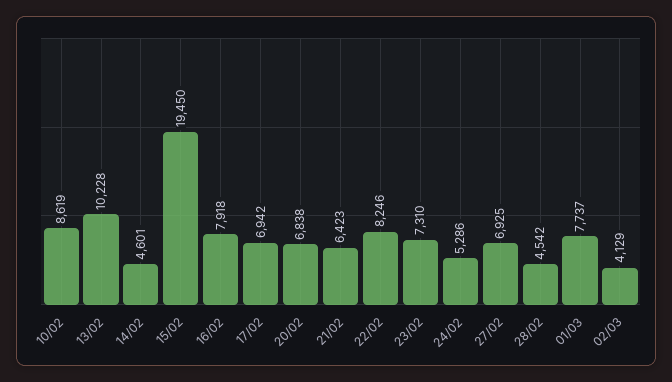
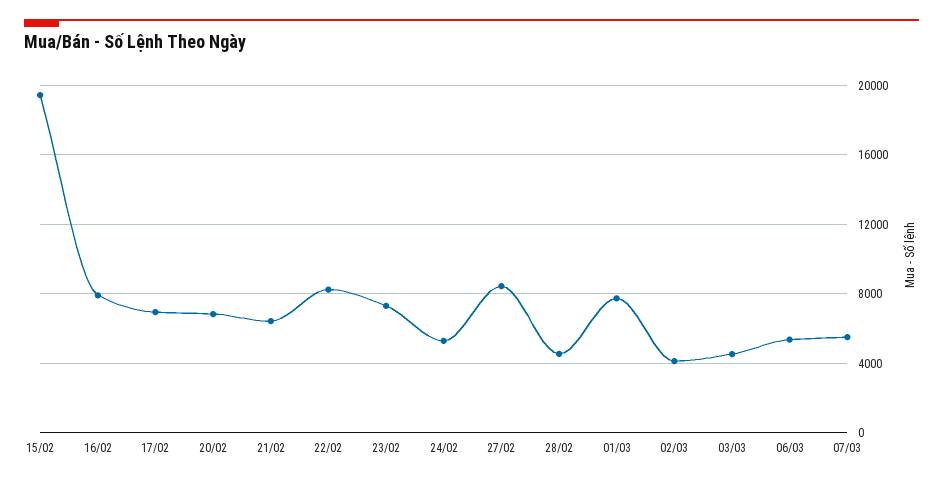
10/02: 8619 -> none
13/02: 10228 -> none
14/02: 4601 -> none
27/02: 6925 -> 8500
03/03: none -> 4500
06/03: none -> 5500
07/03: none -> 5500

